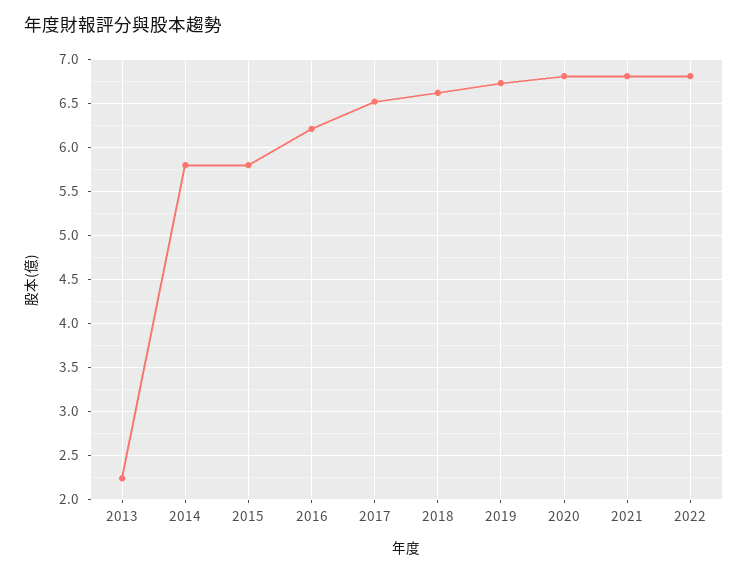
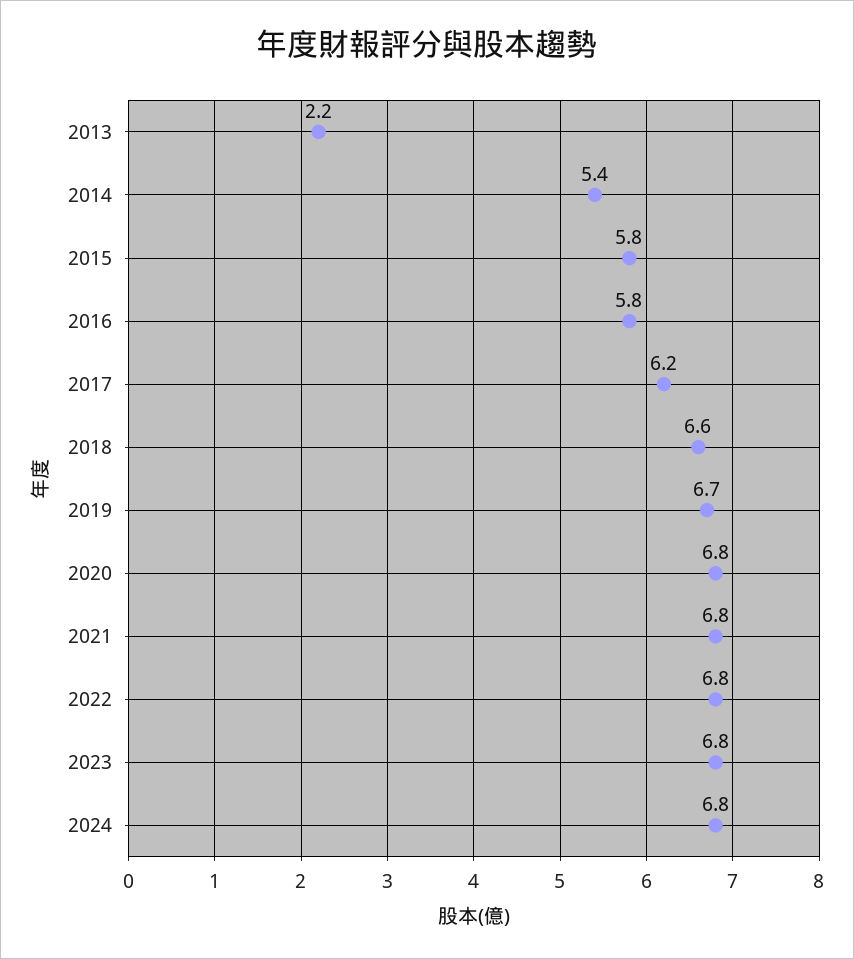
2014: 5.8 -> 5.4
2016: 6.2 -> 5.8
2017: 6.5 -> 6.2
2023: none -> 6.8
2024: none -> 6.8

